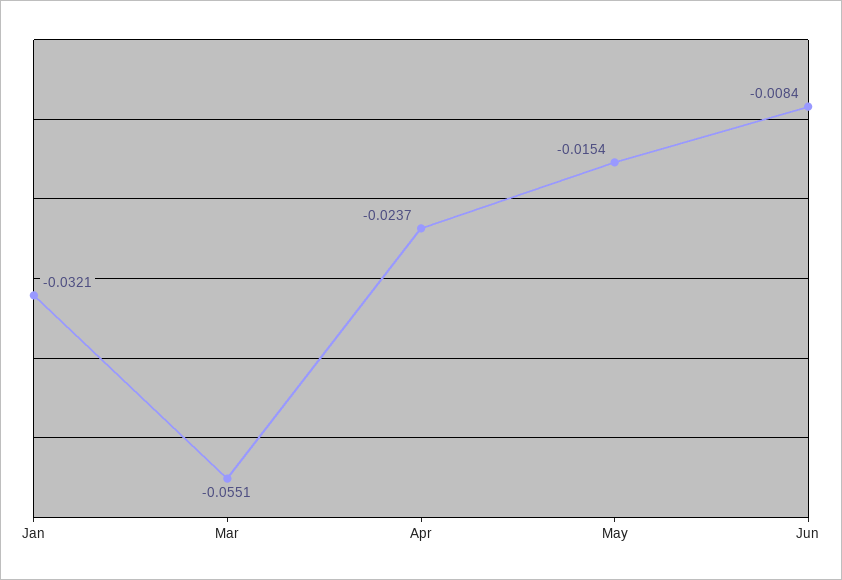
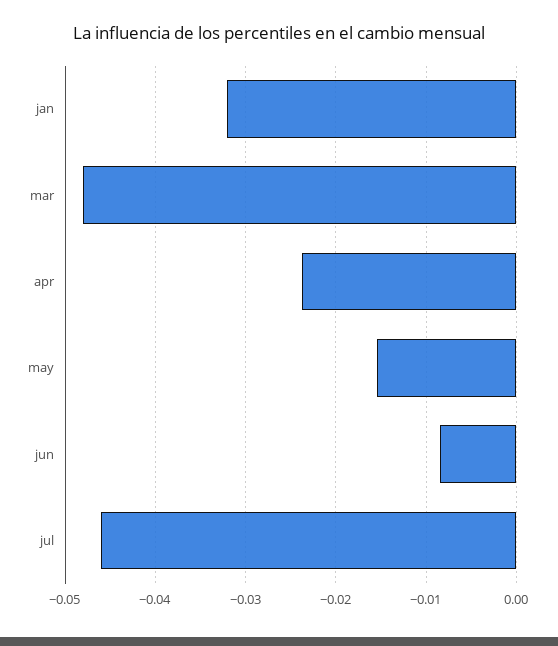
Mar: -0.0551 -> -0.048
jul: none -> -0.046

